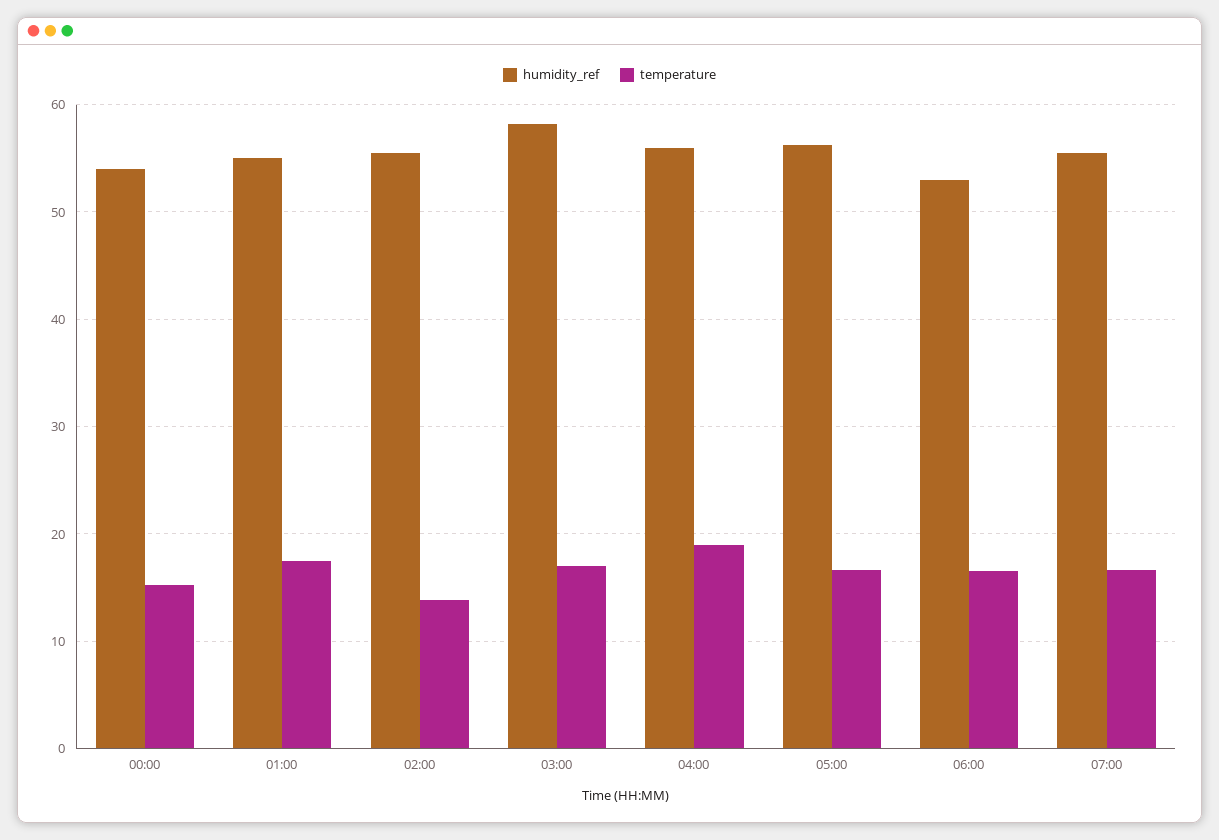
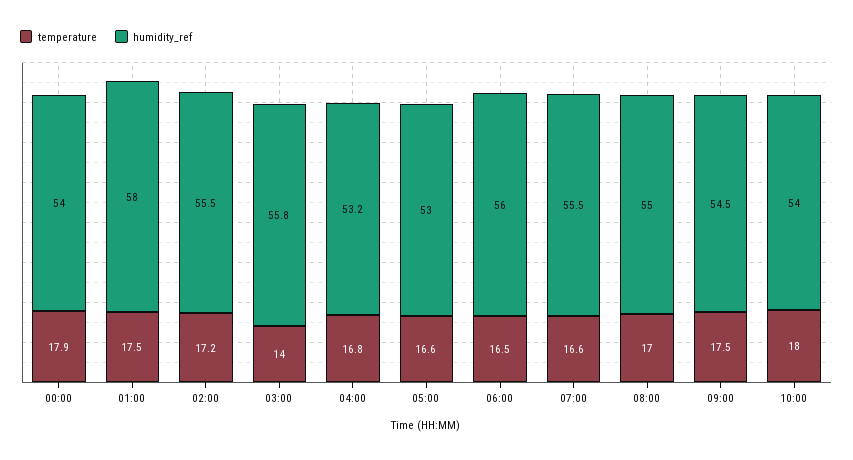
temperature, 00:00: 15 -> 17.9
humidity_ref, 01:00: 55 -> 58
temperature, 02:00: 14 -> 17.2
humidity_ref, 03:00: 58 -> 55.8
temperature, 03:00: 17 -> 14
humidity_ref, 04:00: 56 -> 53.2
temperature, 04:00: 19 -> 16.8
humidity_ref, 05:00: 56 -> 53
humidity_ref, 06:00: 53 -> 56
temperature, 08:00: none -> 17
humidity_ref, 08:00: none -> 55
temperature, 09:00: none -> 17.5
humidity_ref, 09:00: none -> 54.5
temperature, 10:00: none -> 18
humidity_ref, 10:00: none -> 54

